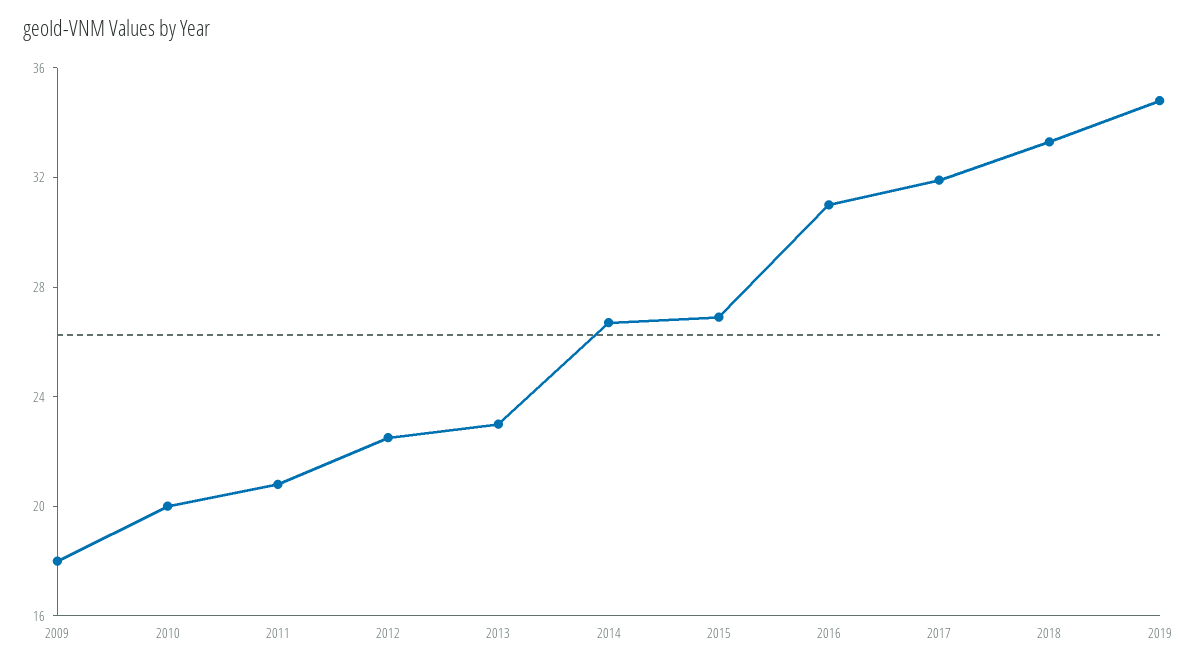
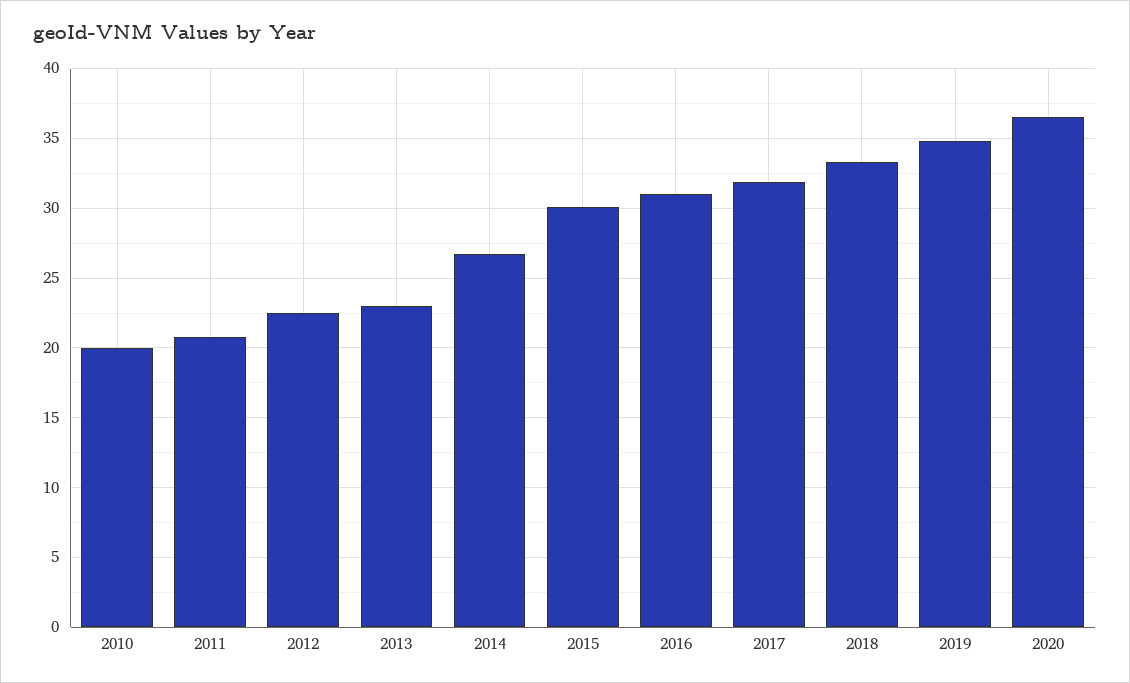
2009: 18 -> none
2015: 27 -> 30
2020: none -> 36.5

